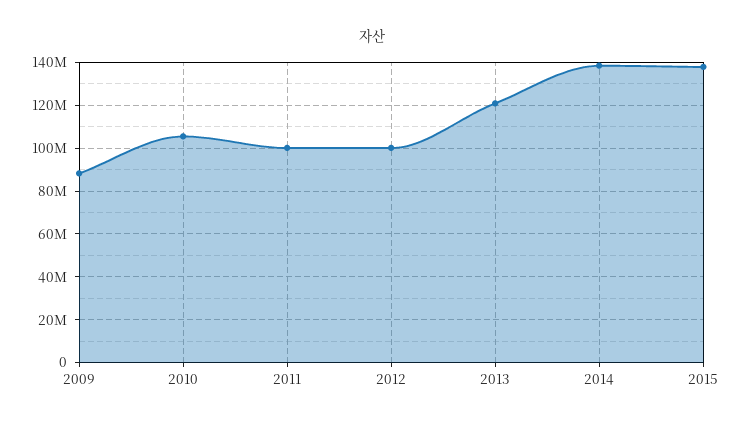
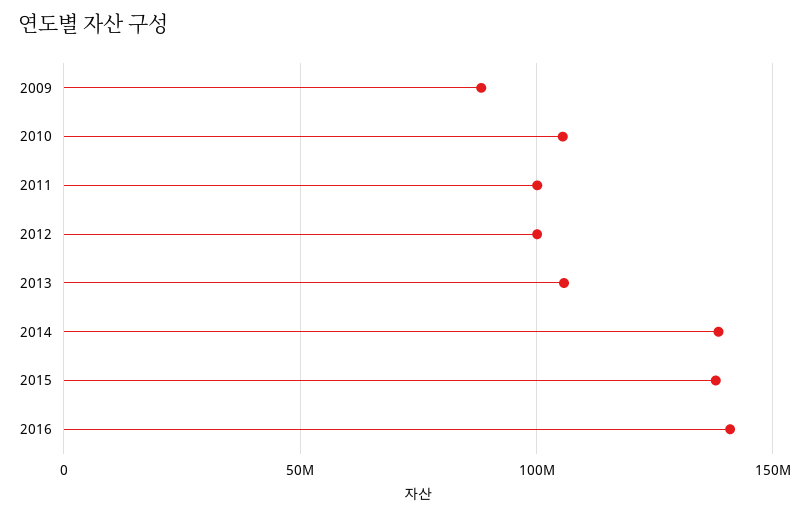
2013: 120000000 -> 105000000
2016: none -> 140000000

